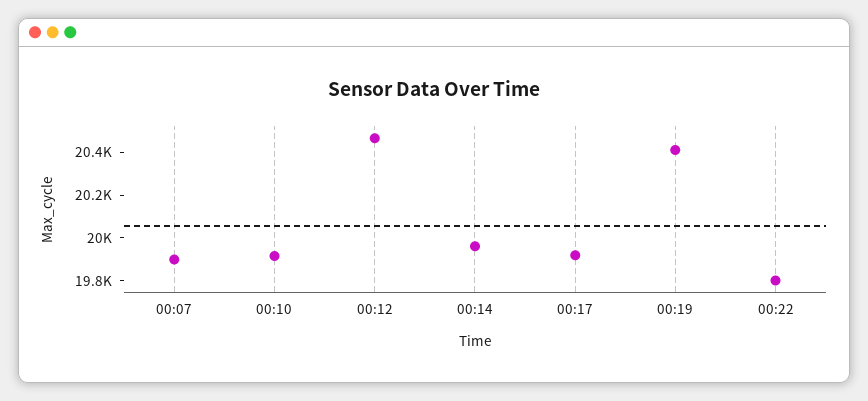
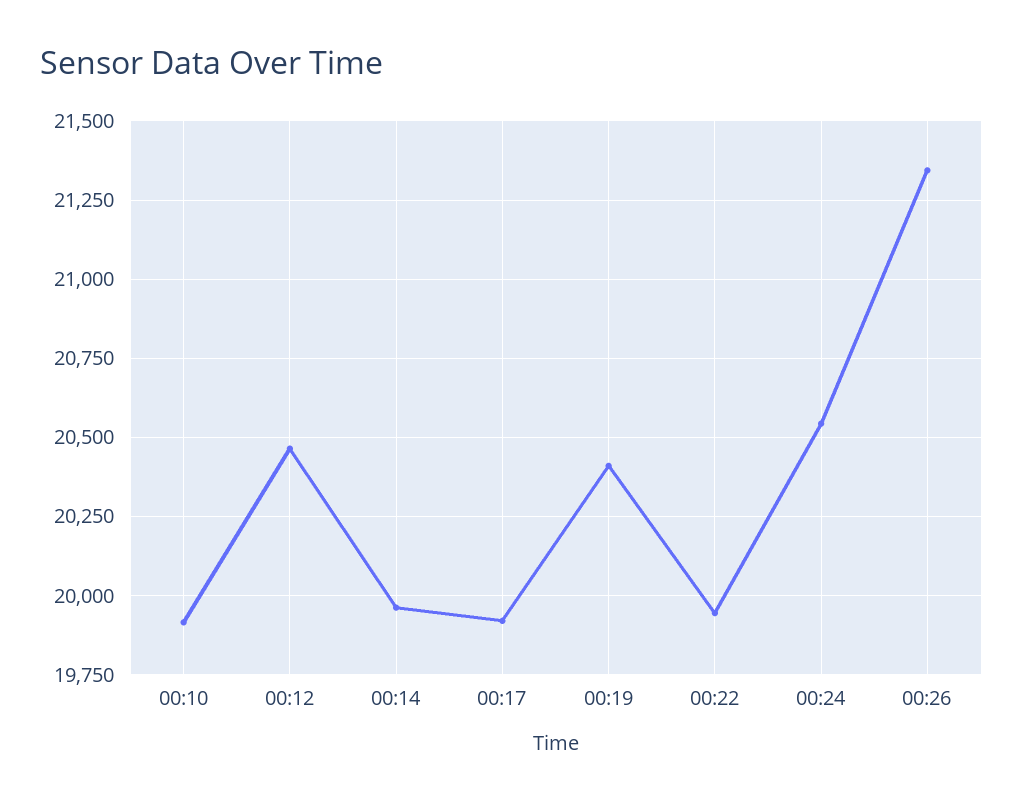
00:07: 19900 -> none
00:22: 19800 -> 19950
00:24: none -> 20550
00:26: none -> 21350

